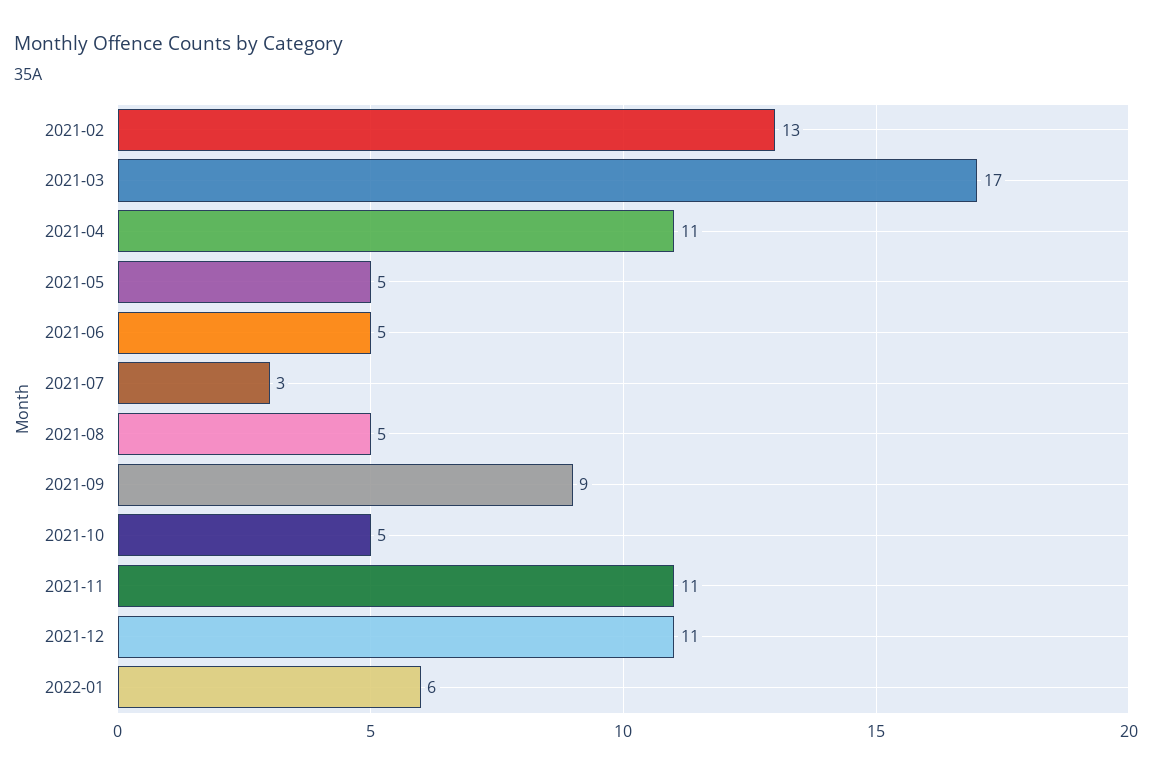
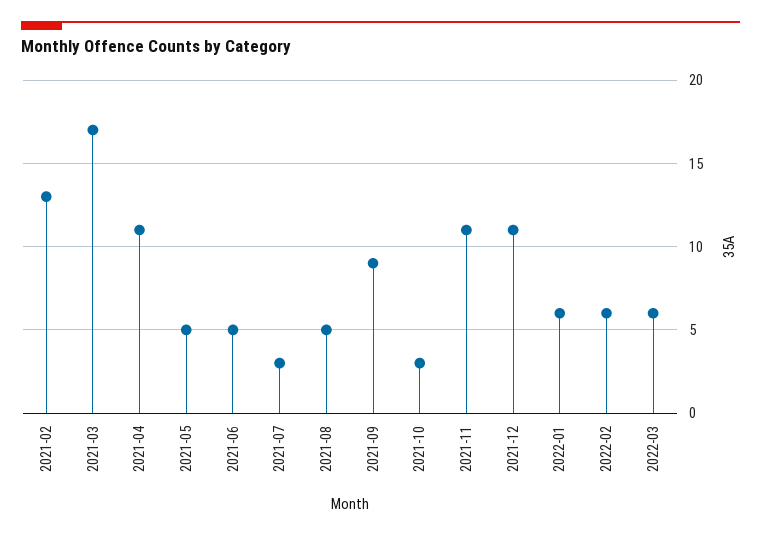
2021-10: 5 -> 3
2022-02: none -> 6
2022-03: none -> 6

